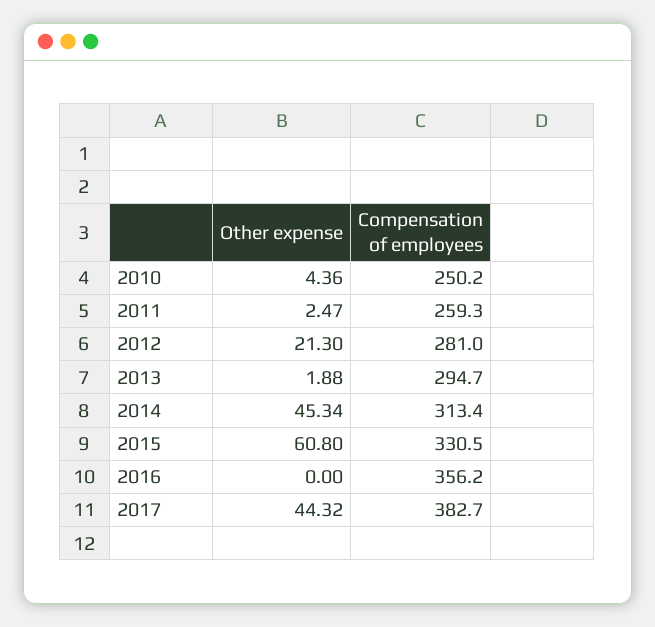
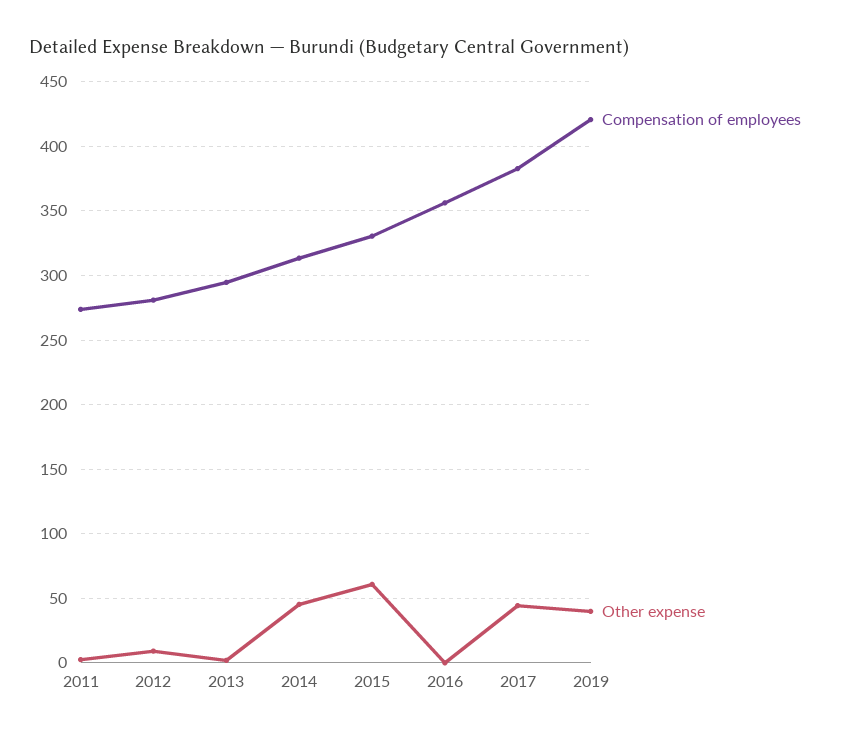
Other expense, 2010: 4.36 -> none
Compensation of employees, 2010: 250.2 -> none
Compensation of employees, 2011: 259.3 -> 275
Other expense, 2012: 21.3 -> 10
Compensation of employees, 2019: none -> 420
Other expense, 2019: none -> 40

